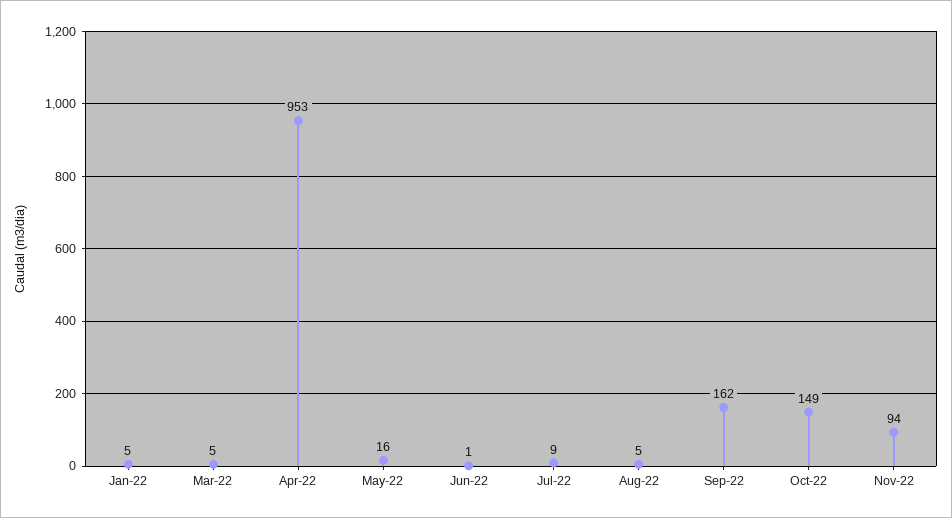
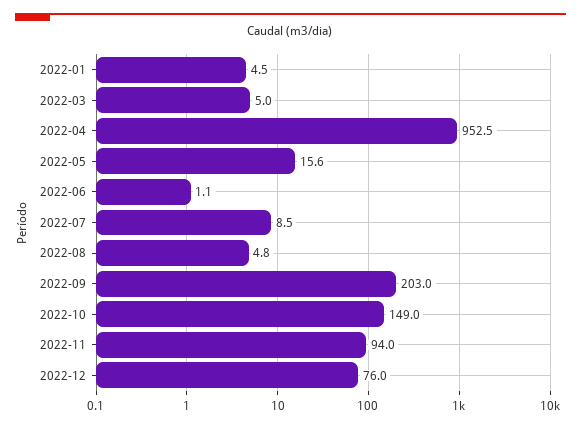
Sep-22: 162 -> 203
2022-12: none -> 76

